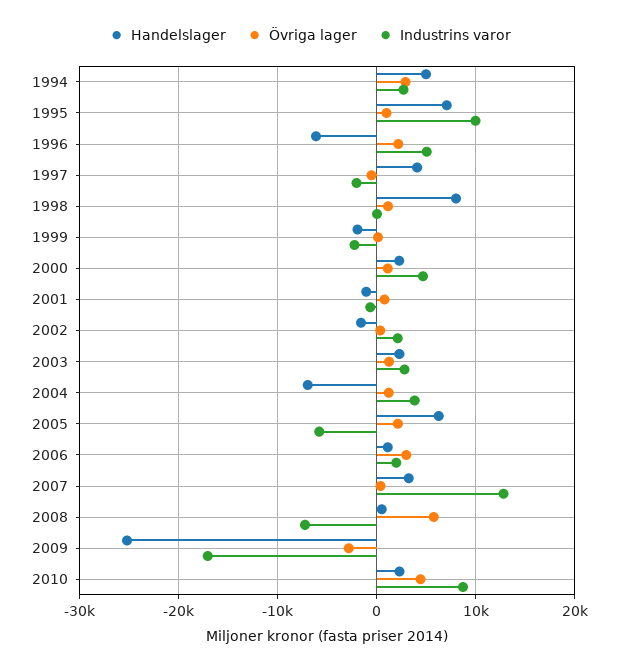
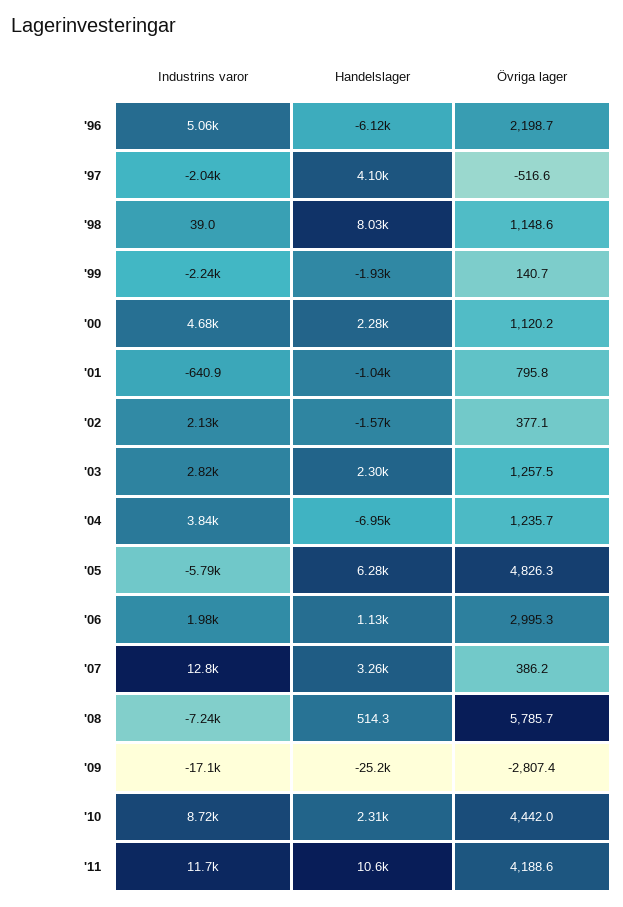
Handelslager, 1994: 5000 -> none
Övriga lager, 1994: 3000 -> none
Industrins varor, 1994: 3000 -> none
Handelslager, 1995: 7000 -> none
Övriga lager, 1995: 1000 -> none
Industrins varor, 1995: 10000 -> none
Övriga lager, 2005: 2000 -> 4826.3
Industrins varor, '11: none -> 11700
Handelslager, '11: none -> 10600
Övriga lager, '11: none -> 4188.6

